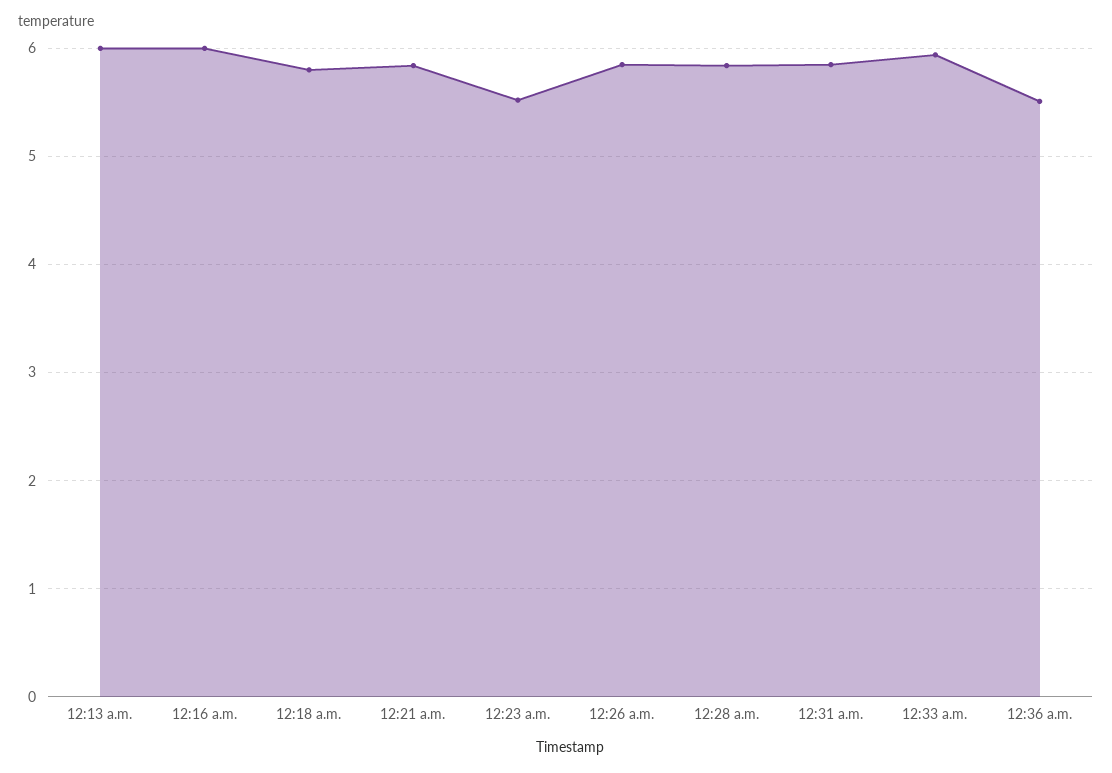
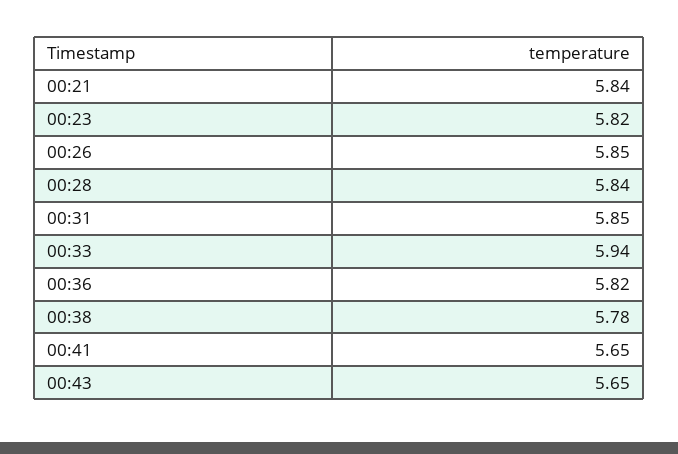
12:13 a.m.: 6 -> none
12:16 a.m.: 6 -> none
12:18 a.m.: 5.8 -> none
12:23 a.m.: 5.5 -> 5.82
12:36 a.m.: 5.5 -> 5.82
00:38: none -> 5.78
00:41: none -> 5.65
00:43: none -> 5.65

